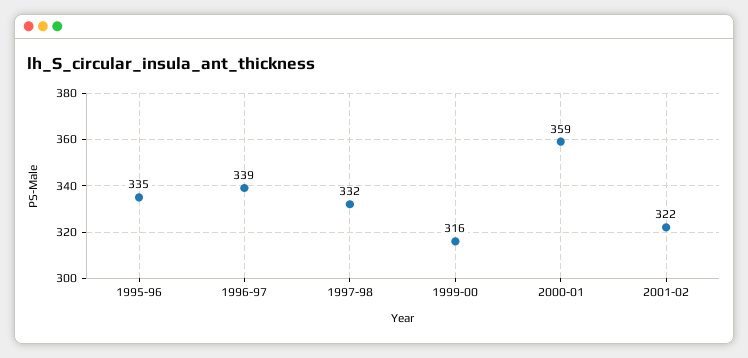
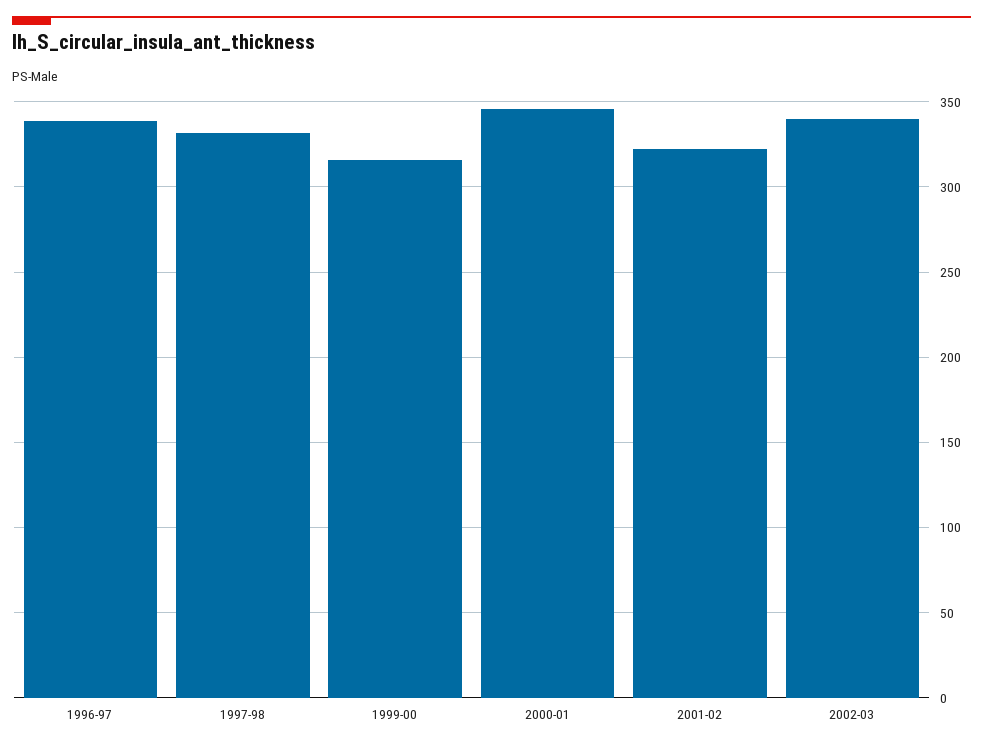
1995-96: 335 -> none
2000-01: 359 -> 345
2002-03: none -> 340

